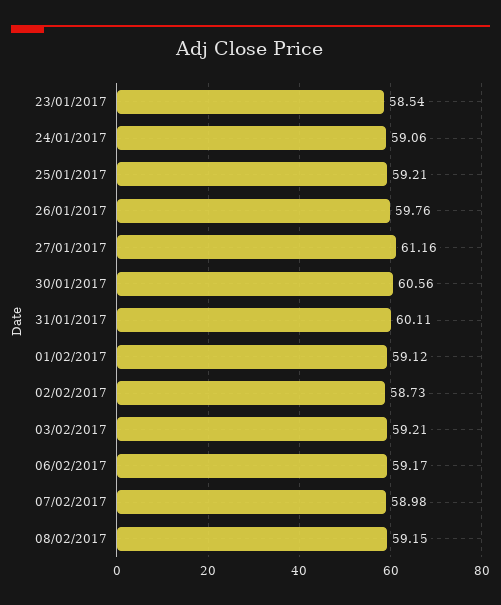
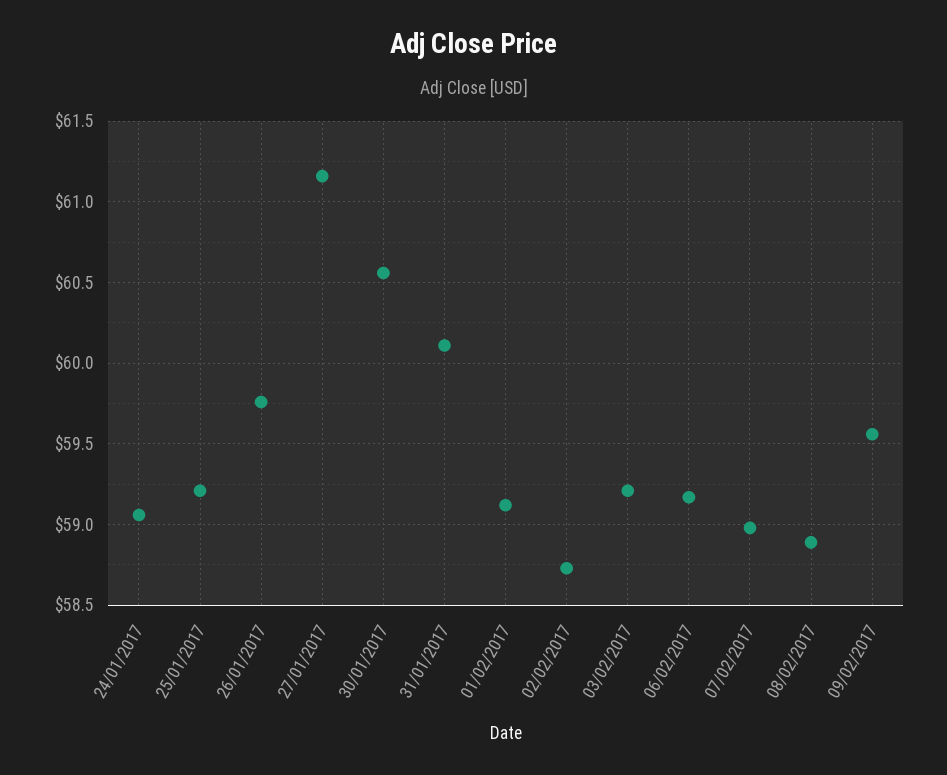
23/01/2017: 58.54 -> none
08/02/2017: 59.15 -> 58.9
09/02/2017: none -> 59.55

